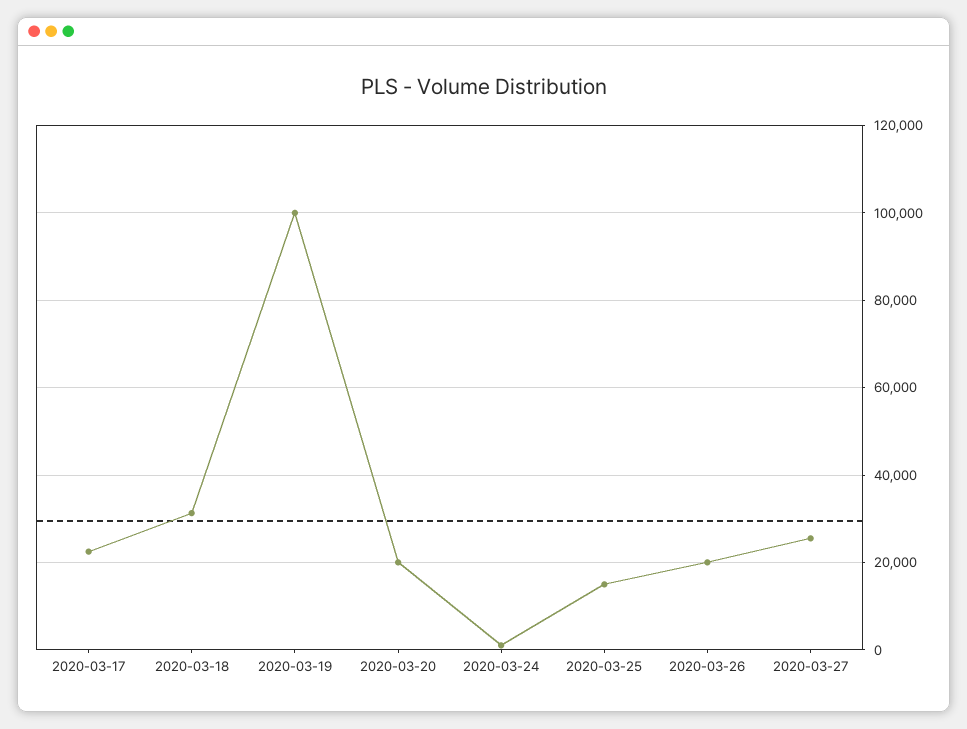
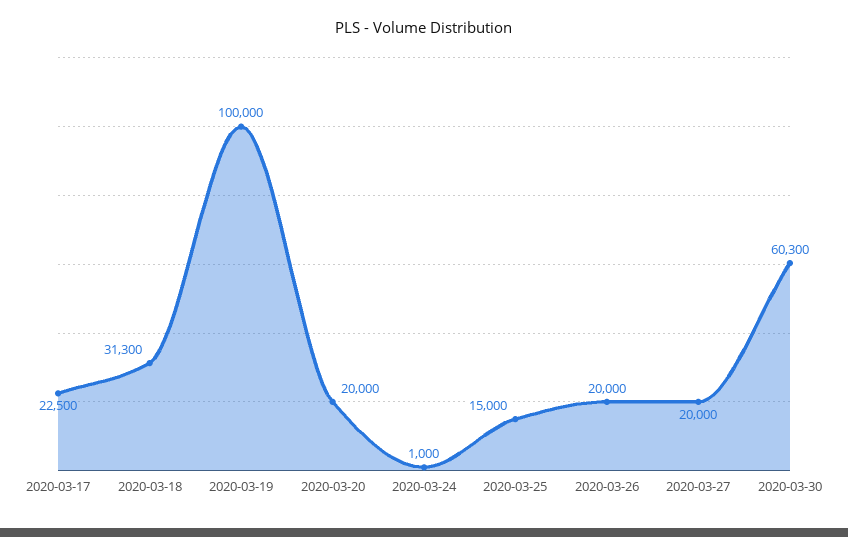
2020-03-27: 26000 -> 20000
2020-03-30: none -> 60300

